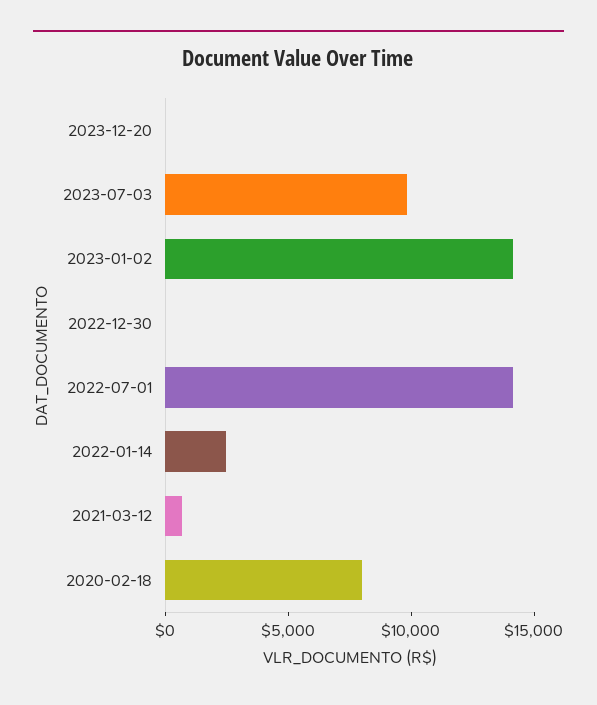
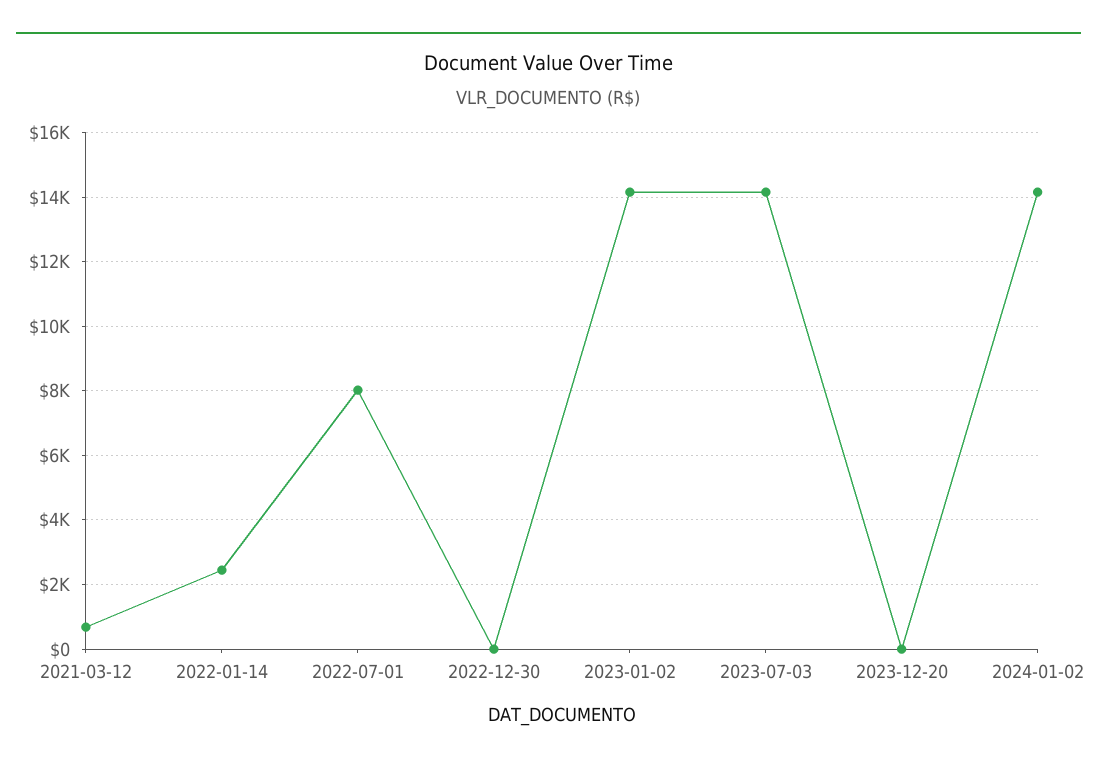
2023-07-03: 10000 -> 14200
2022-07-01: 14000 -> 8000
2020-02-18: 8000 -> none
2024-01-02: none -> 14200

